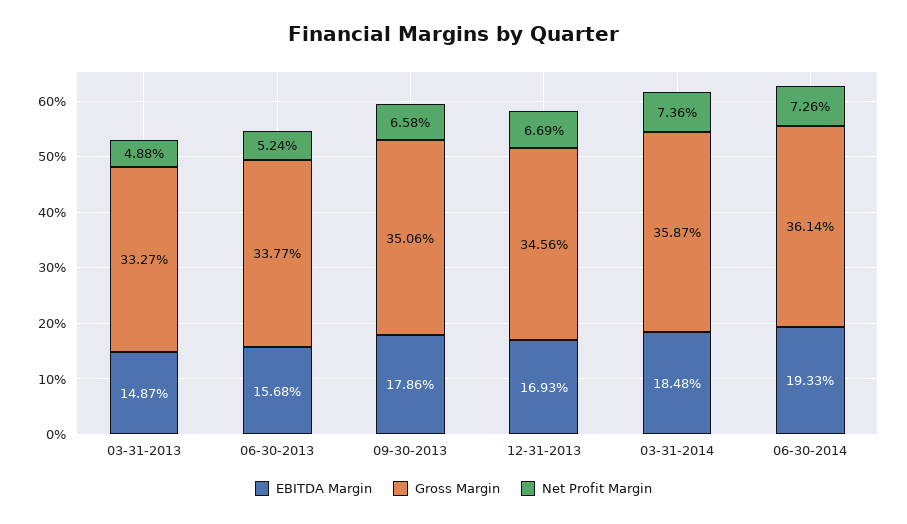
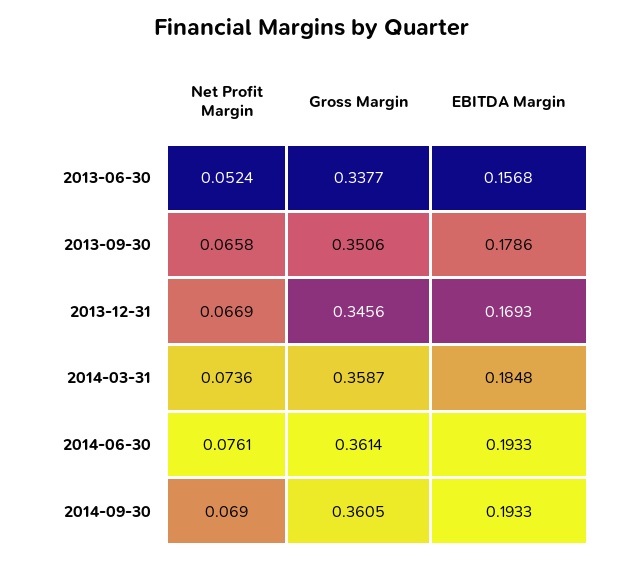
EBITDA Margin, 03-31-2013: 0.1487 -> none
Gross Margin, 03-31-2013: 0.3327 -> none
Net Profit Margin, 03-31-2013: 0.0488 -> none
Net Profit Margin, 06-30-2014: 0.0726 -> 0.0761
Net Profit Margin, 2014-09-30: none -> 0.069
Gross Margin, 2014-09-30: none -> 0.3605
EBITDA Margin, 2014-09-30: none -> 0.1933

